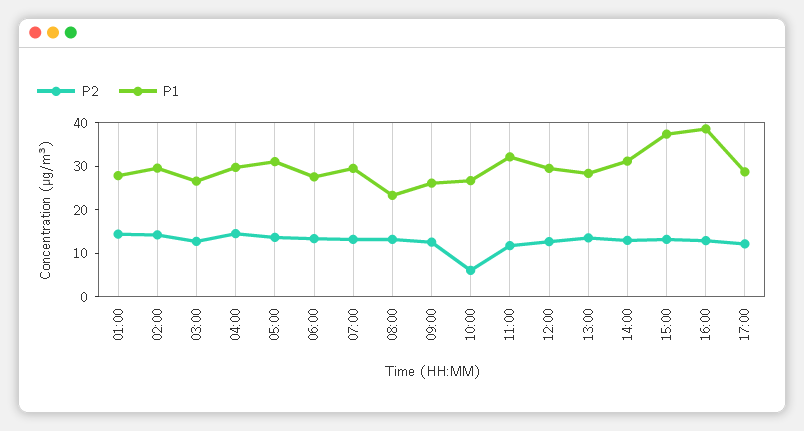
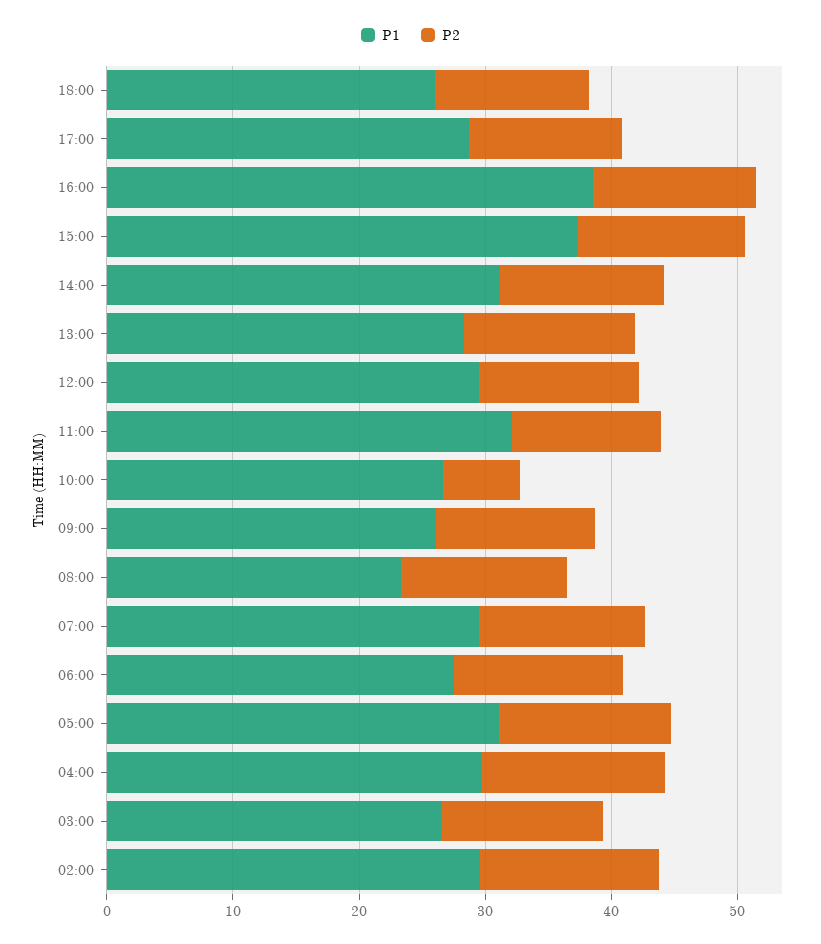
P2, 01:00: 14 -> none
P1, 01:00: 28 -> none
P1, 18:00: none -> 26
P2, 18:00: none -> 12

